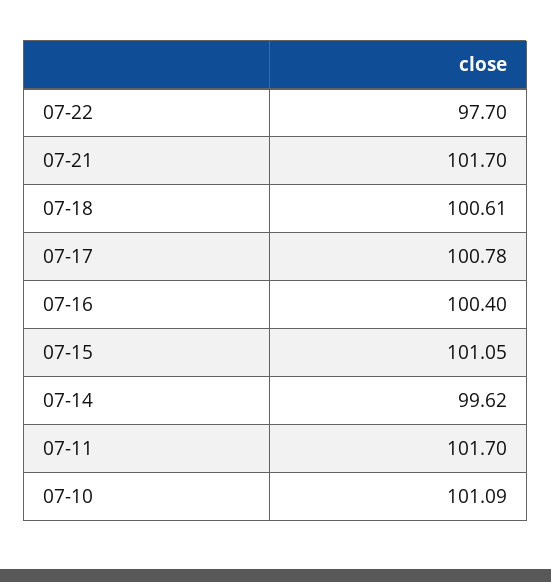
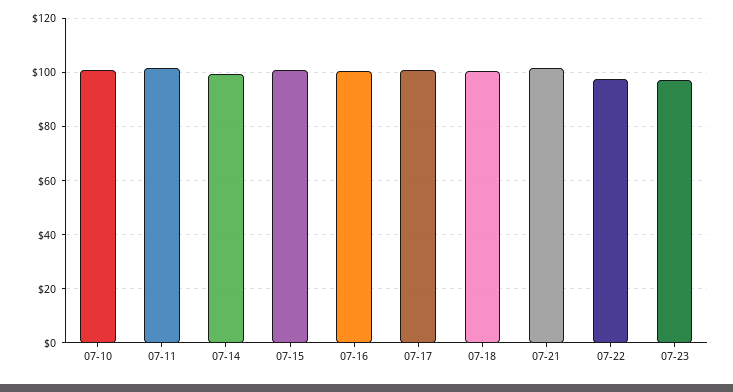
07-23: none -> 97.5

